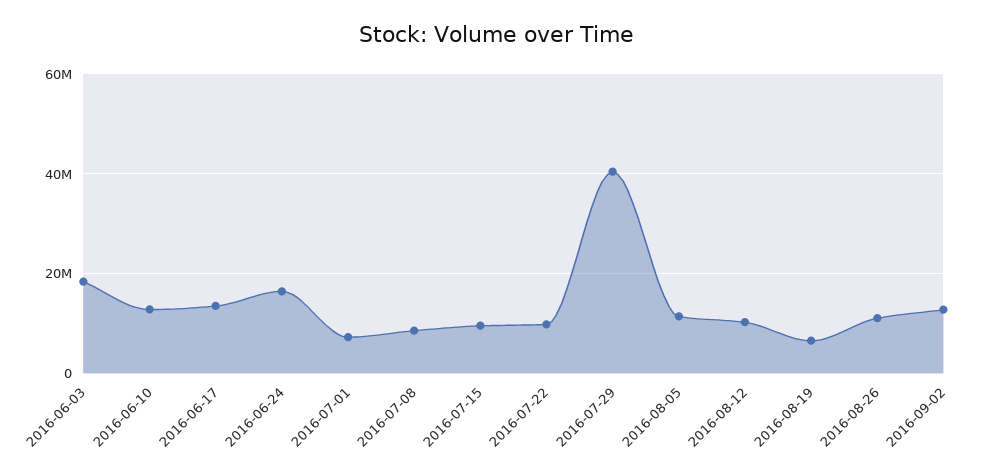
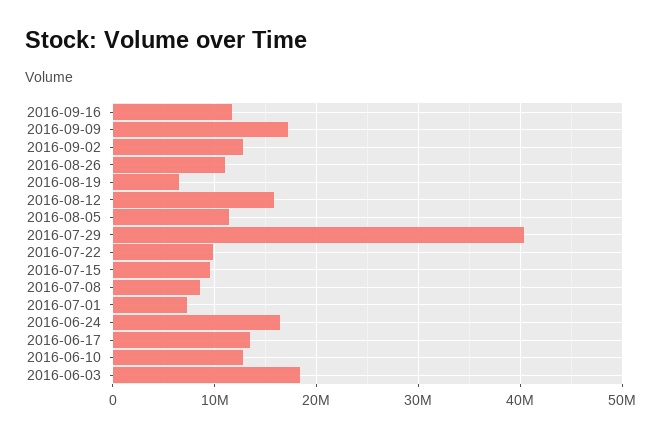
2016-08-12: 10000000 -> 16000000
2016-09-16: none -> 12000000
2016-09-09: none -> 17000000

